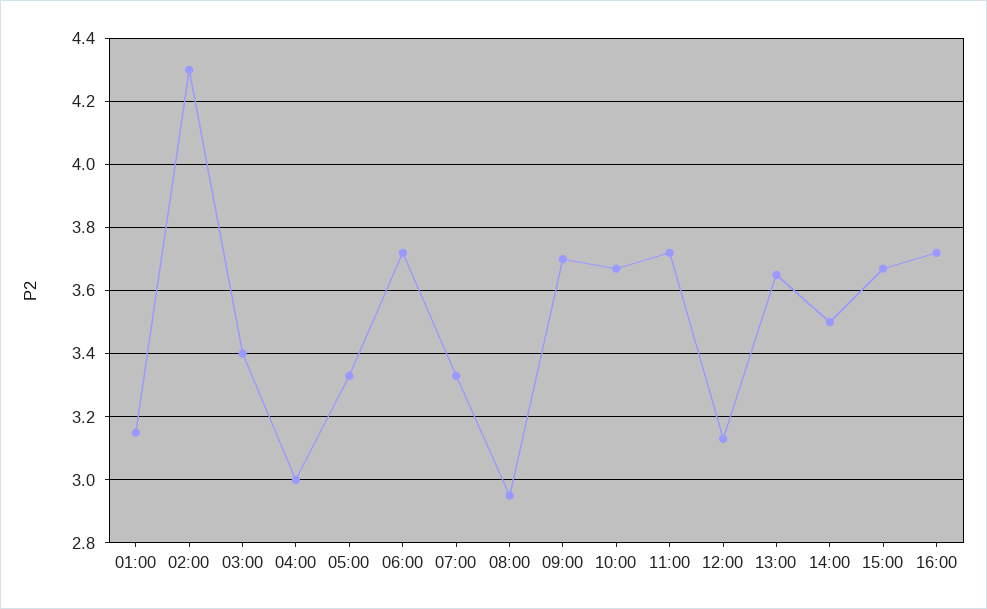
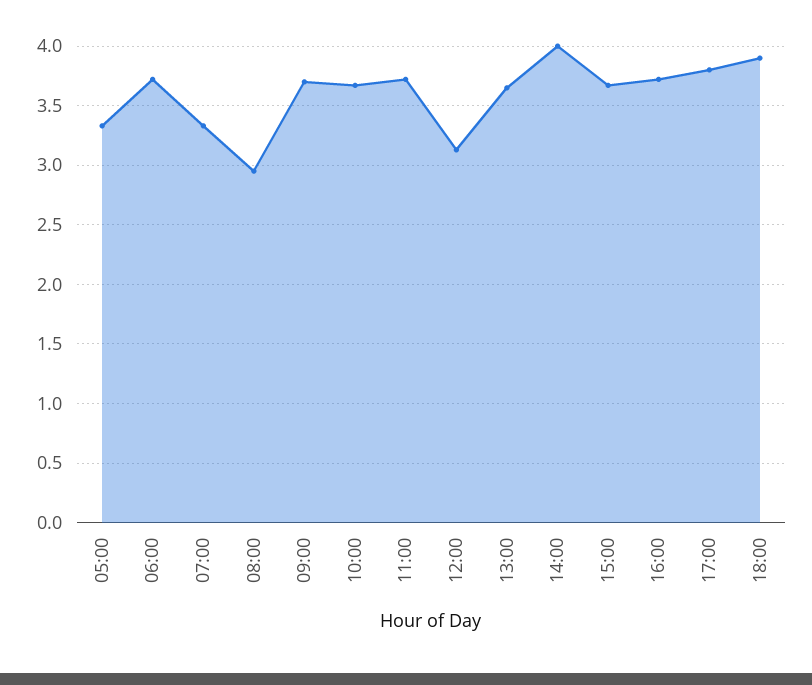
01:00: 3.15 -> none
02:00: 4.3 -> none
03:00: 3.4 -> none
04:00: 3 -> none
14:00: 3.5 -> 4
17:00: none -> 3.8
18:00: none -> 3.9

